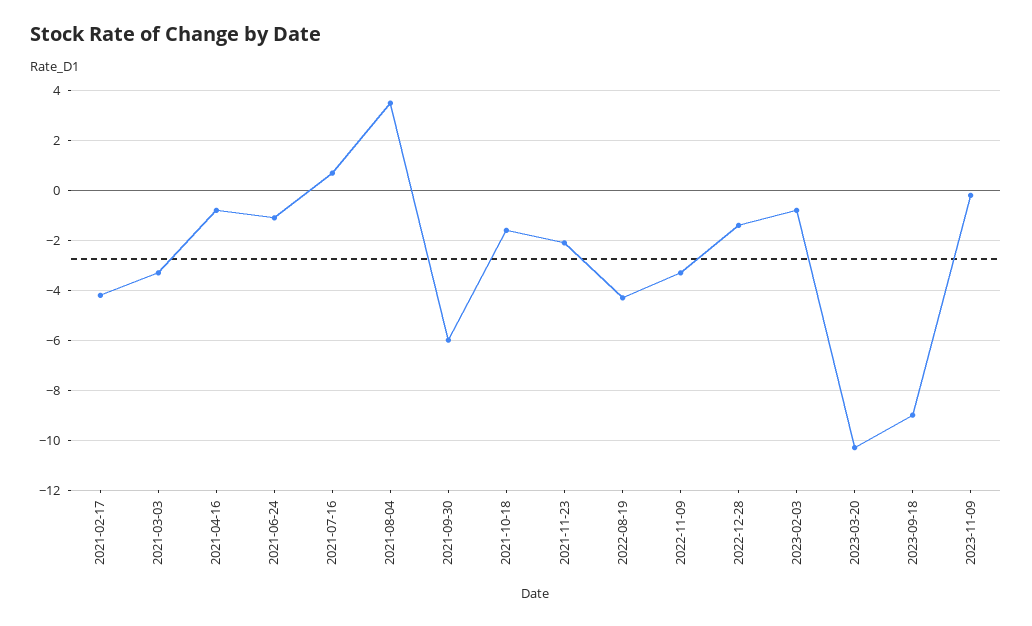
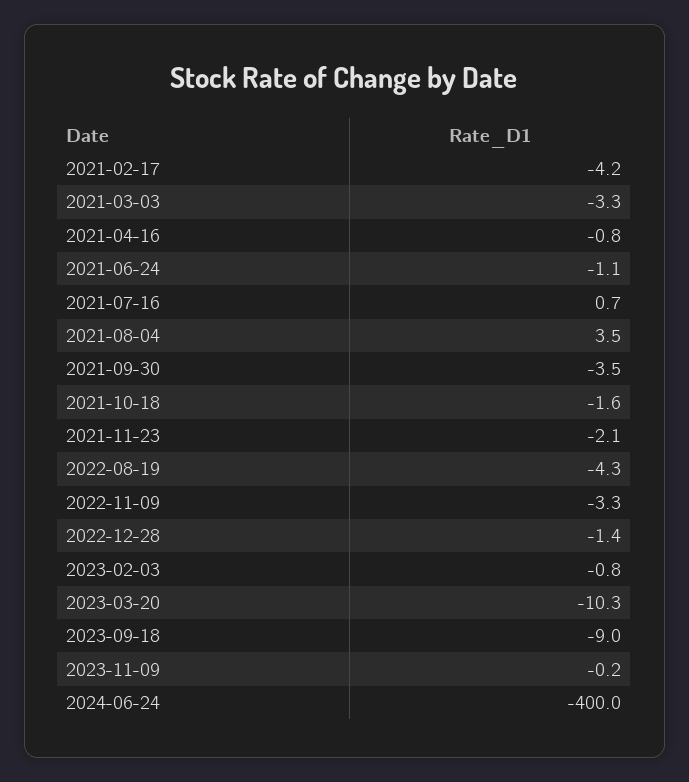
2021-09-30: -6 -> -3.5
2024-06-24: none -> -400

